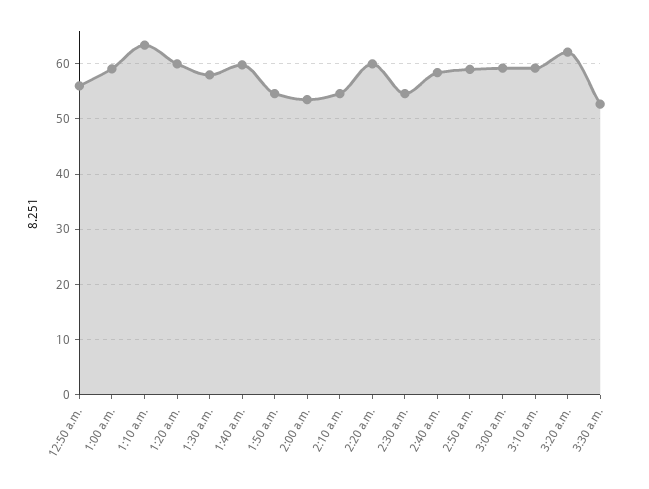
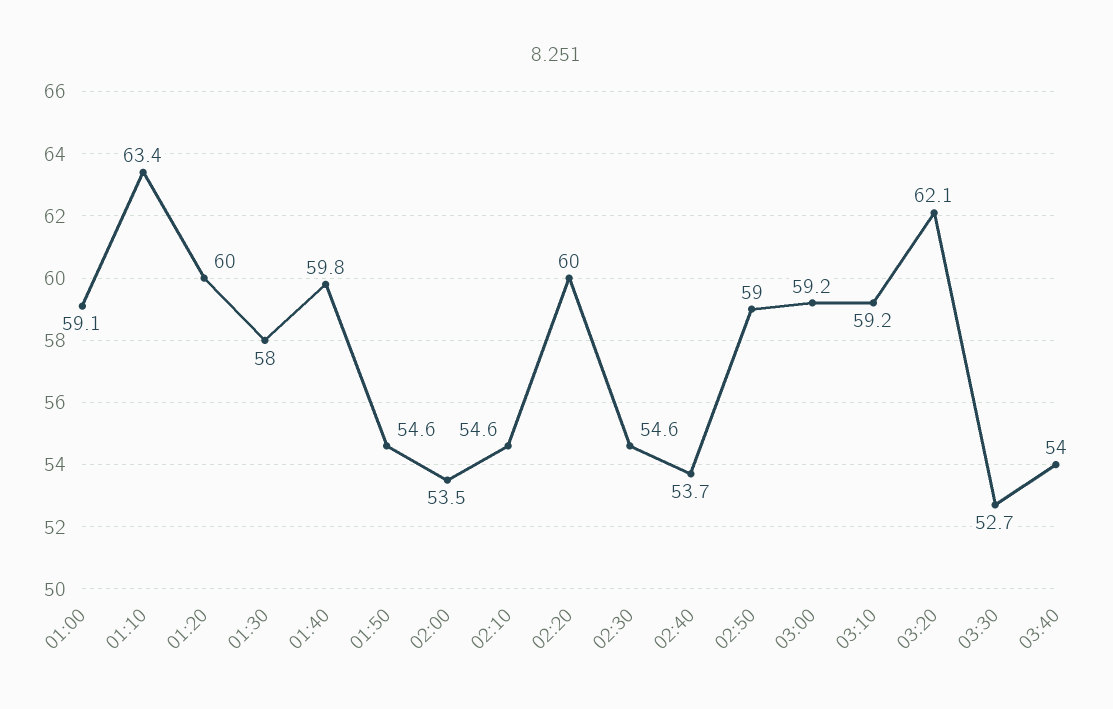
12:50 a.m.: 56 -> none
2:40 a.m.: 58 -> 53.7
03:40: none -> 54

